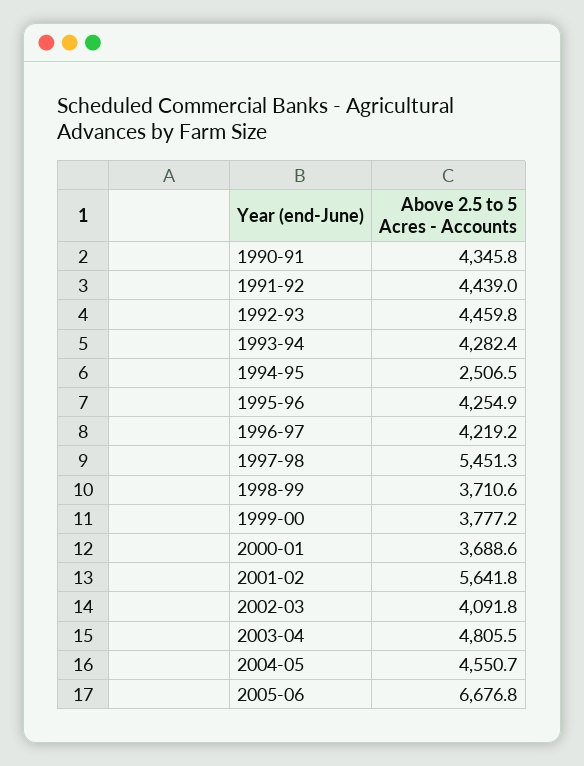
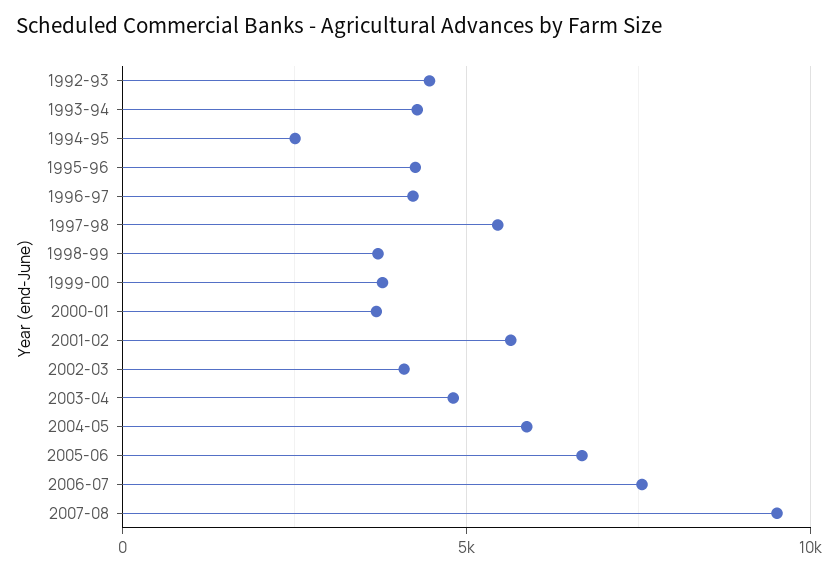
1990-91: 4345.8 -> none
1991-92: 4439 -> none
2004-05: 4550.7 -> 6000
2006-07: none -> 7500
2007-08: none -> 9500

